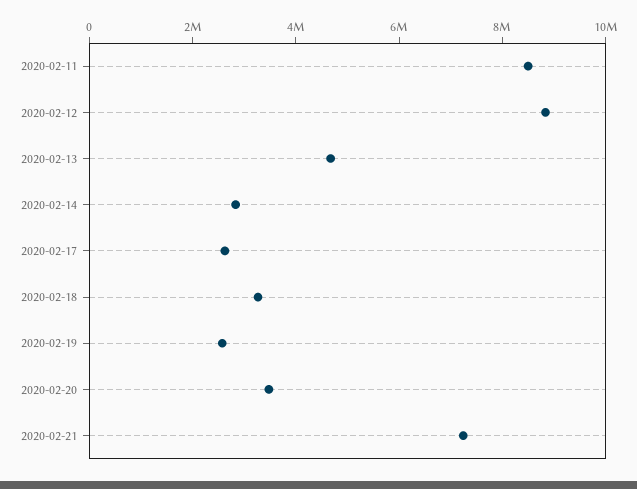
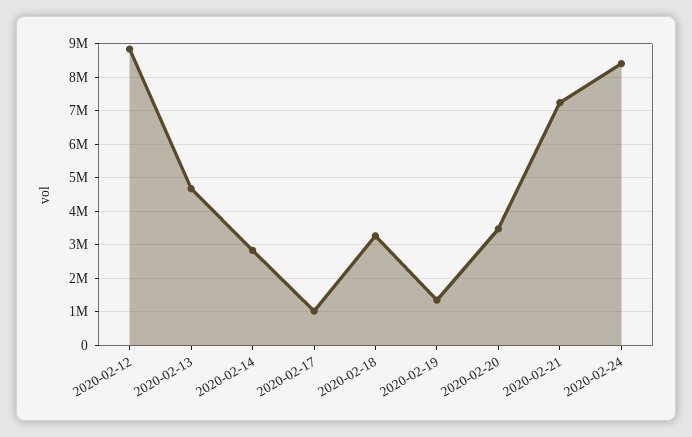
2020-02-11: 8500000 -> none
2020-02-17: 2500000 -> 1000000
2020-02-19: 2500000 -> 1400000
2020-02-24: none -> 8400000

